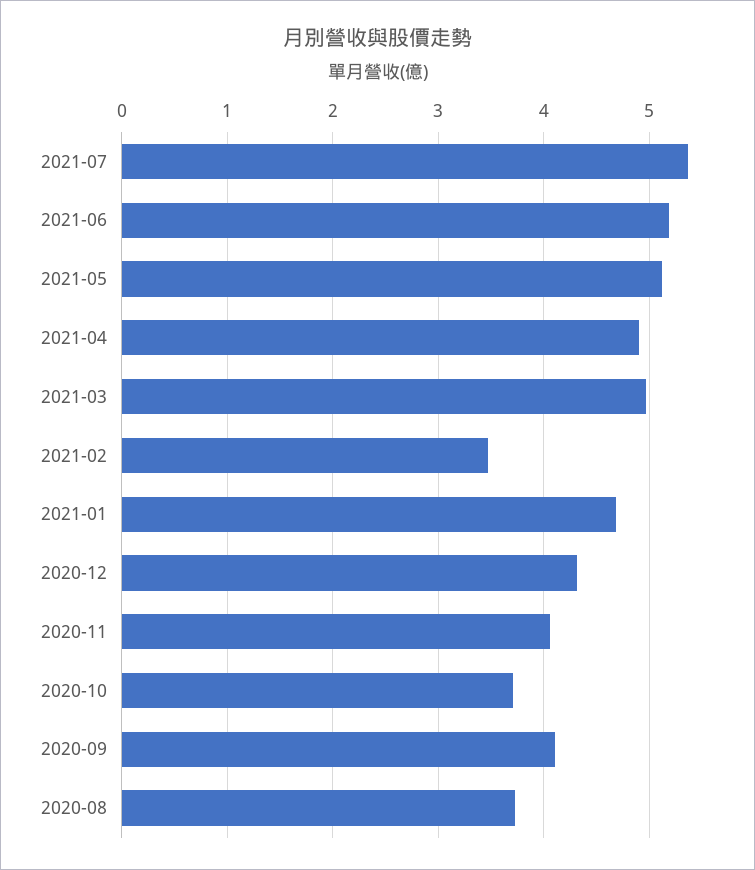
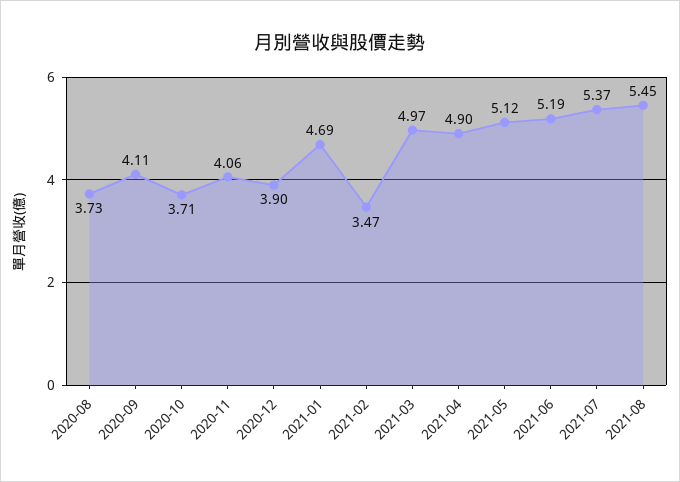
2020-12: 4.3 -> 3.9
2021-08: none -> 5.45

